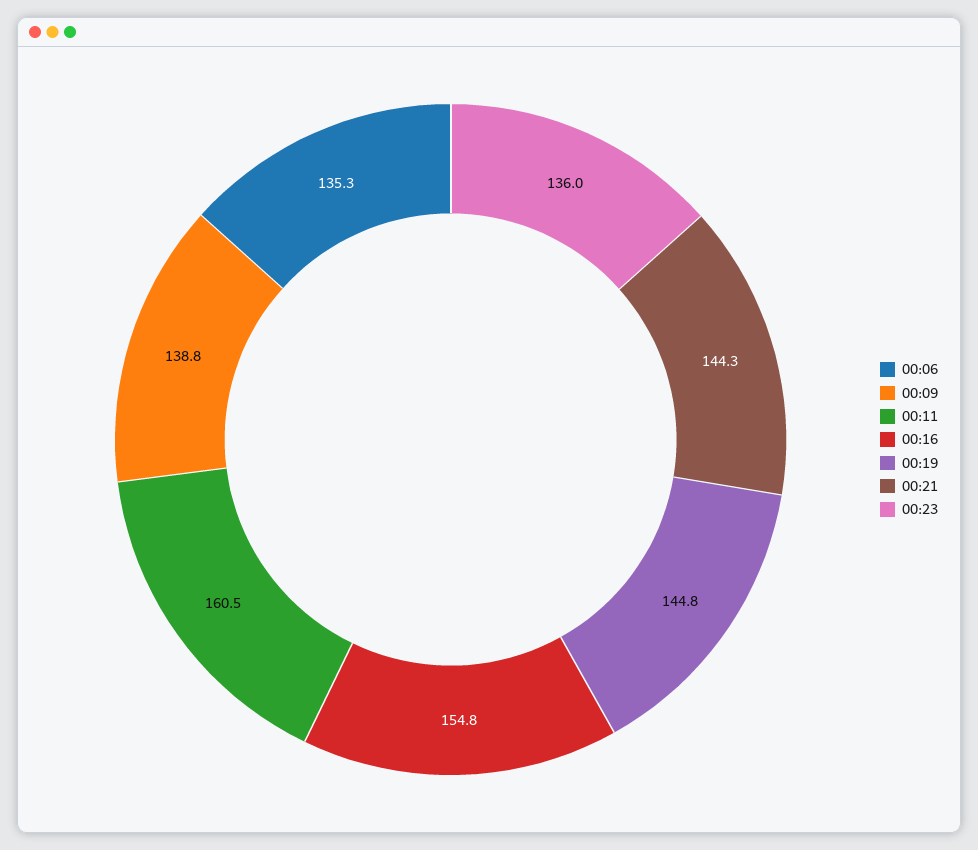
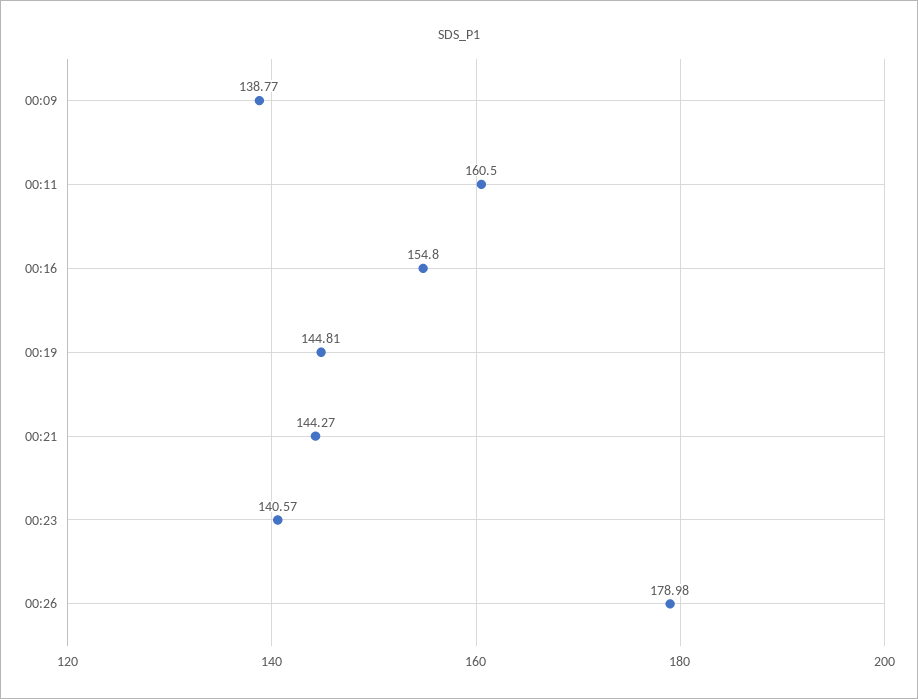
00:06: 135.3 -> none
00:23: 136 -> 140.57
00:26: none -> 178.98

